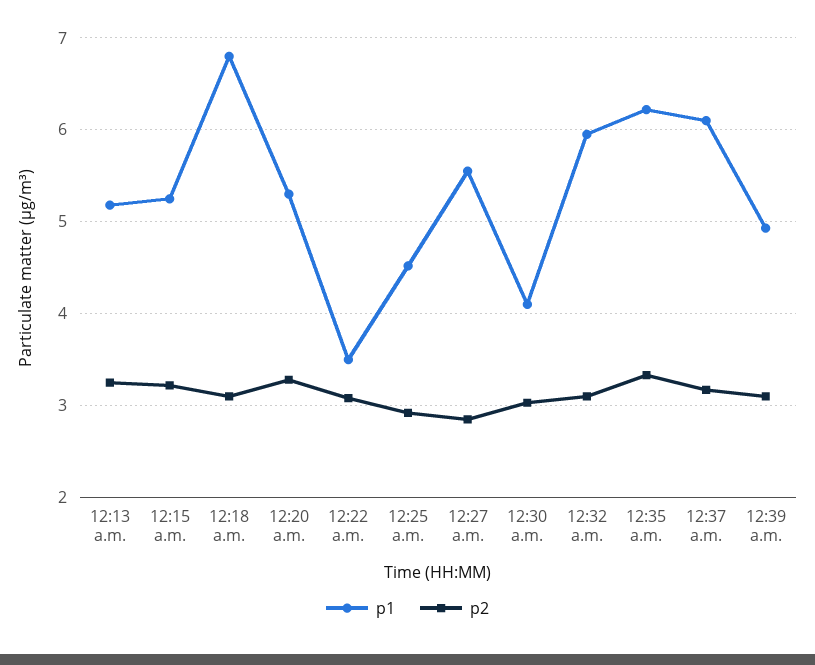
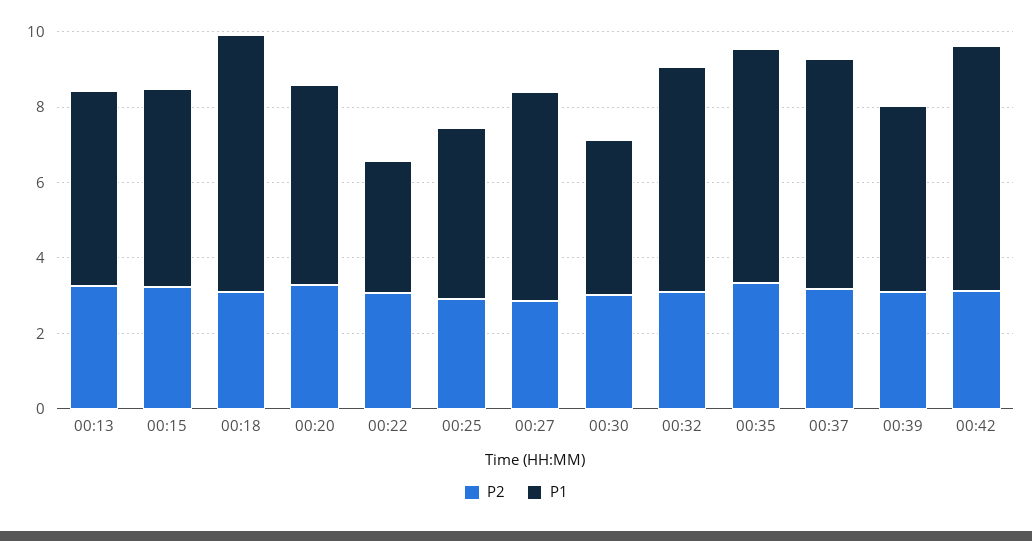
p2, 00:42: none -> 3
p1, 00:42: none -> 6.5

